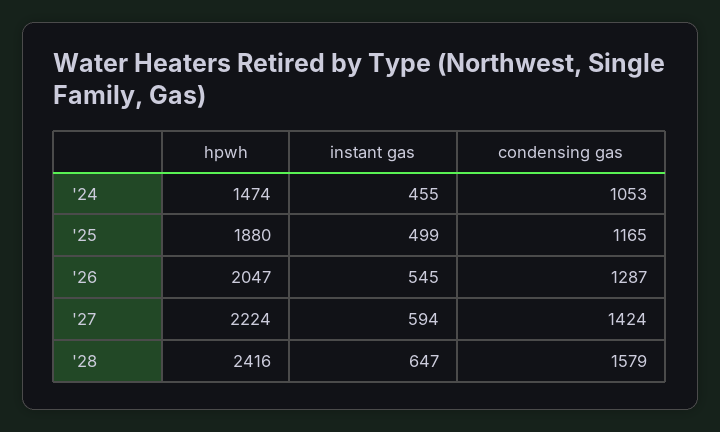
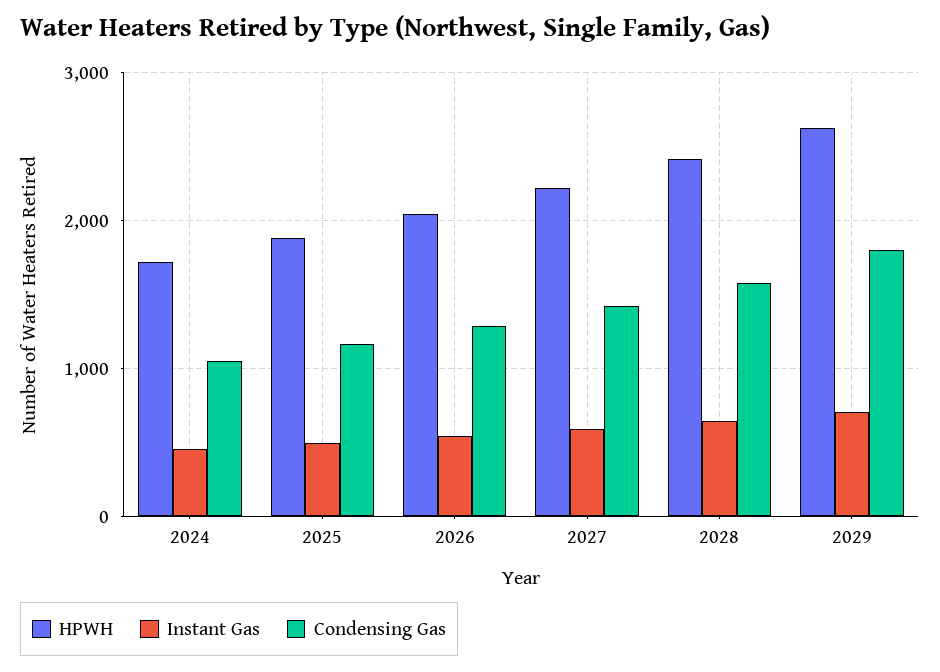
hpwh, '24: 1474 -> 1700
hpwh, 2029: none -> 2600
instant gas, 2029: none -> 700
condensing gas, 2029: none -> 1800

